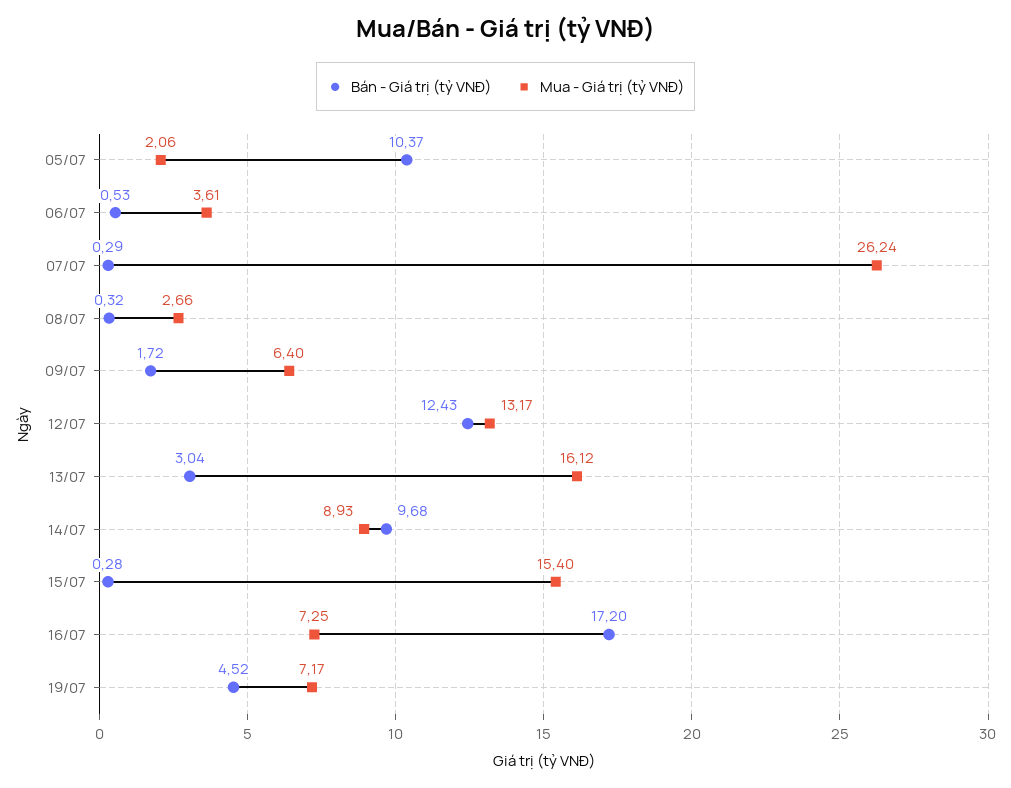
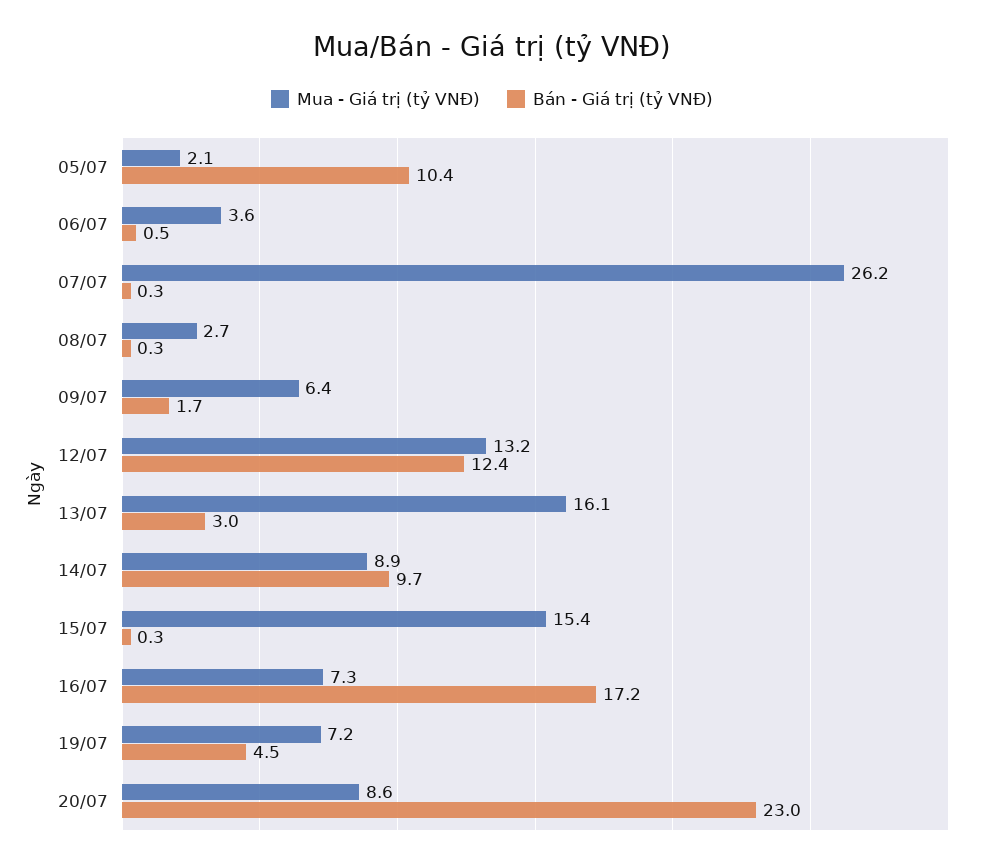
Mua - Giá trị (tỷ VNĐ), 20/07: none -> 8.6
Bán - Giá trị (tỷ VNĐ), 20/07: none -> 23

